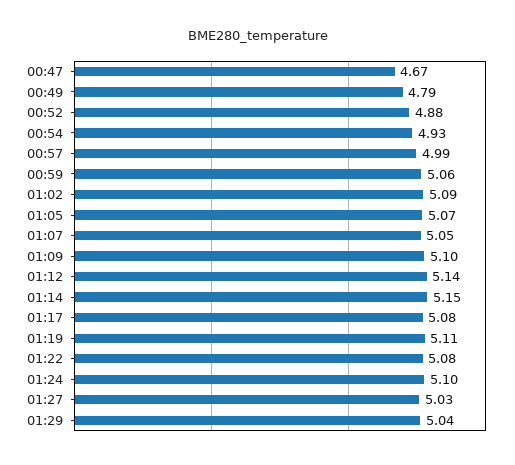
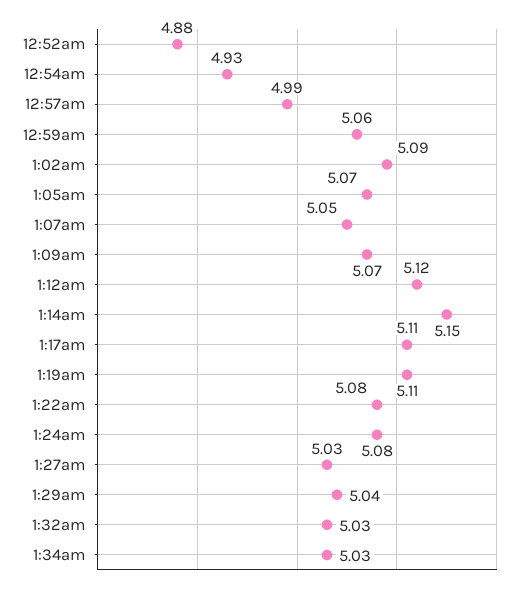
00:47: 4.67 -> none
00:49: 4.79 -> none
01:09: 5.1 -> 5.07
01:12: 5.14 -> 5.12
01:17: 5.08 -> 5.11
01:24: 5.1 -> 5.08
1:32am: none -> 5.03
1:34am: none -> 5.03

